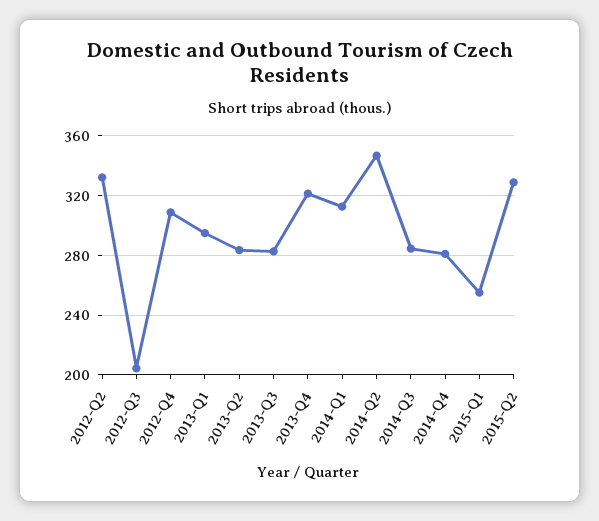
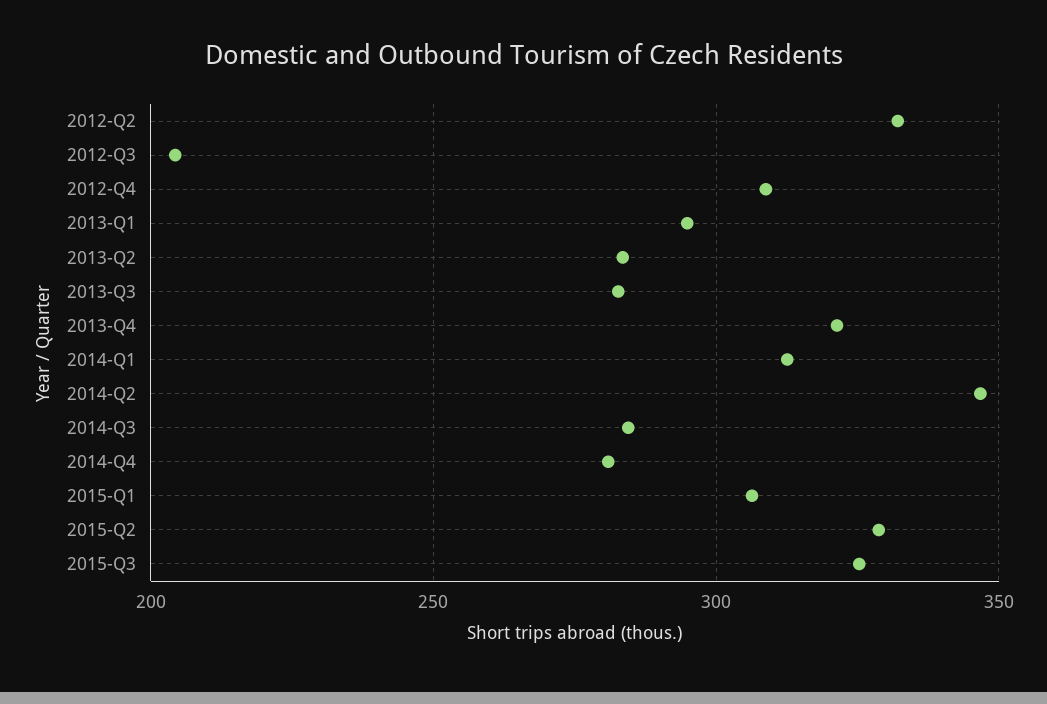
2015-Q1: 255 -> 305
2015-Q3: none -> 325

